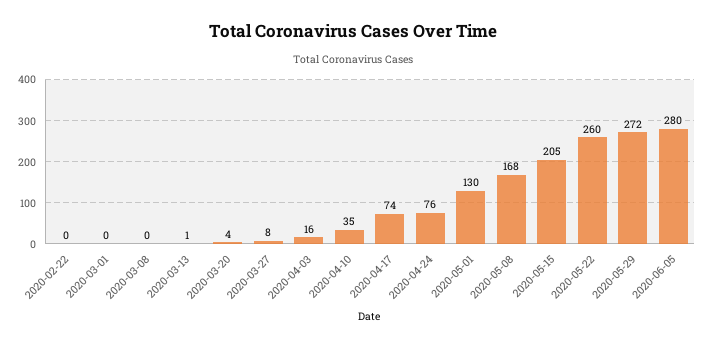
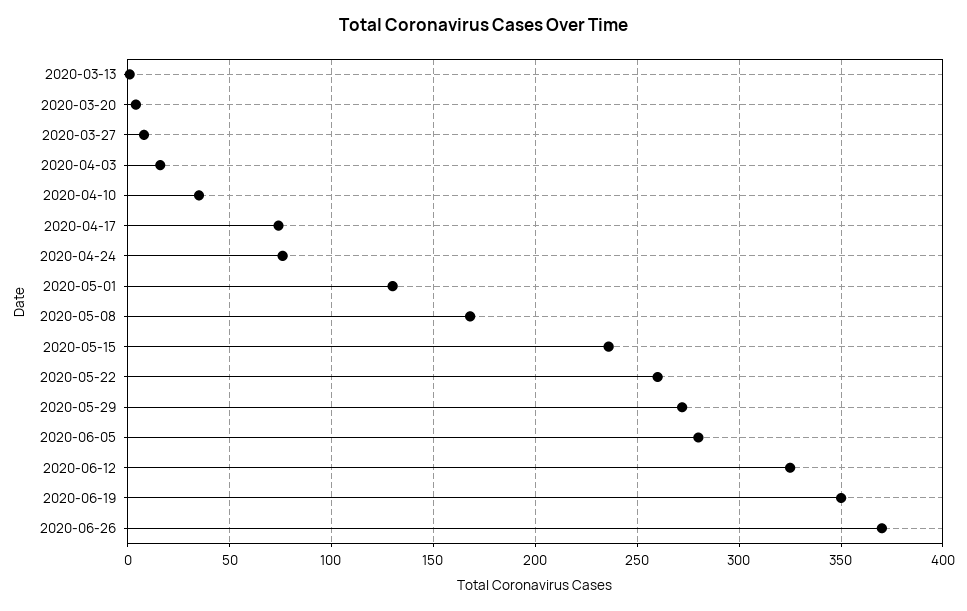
2020-02-22: 0 -> none
2020-03-01: 0 -> none
2020-03-08: 0 -> none
2020-05-15: 205 -> 235
2020-06-12: none -> 325
2020-06-19: none -> 350
2020-06-26: none -> 370

